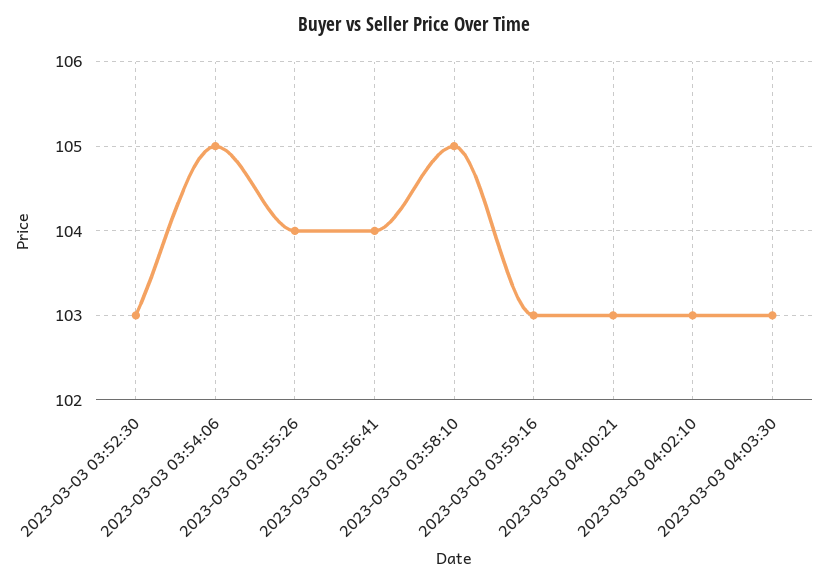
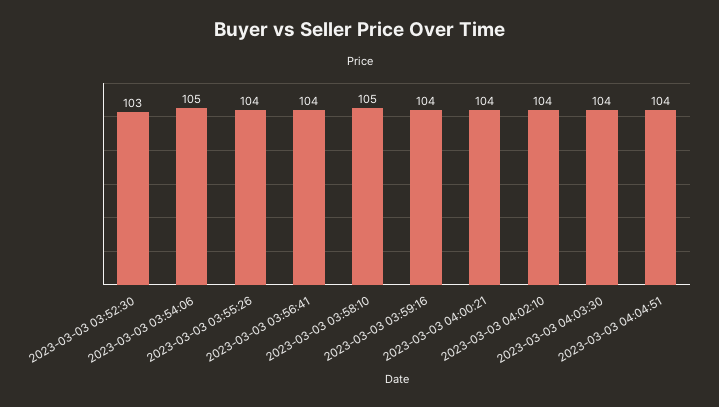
2023-03-03 03:59:16: 103 -> 104
2023-03-03 04:00:21: 103 -> 104
2023-03-03 04:02:10: 103 -> 104
2023-03-03 04:03:30: 103 -> 104
2023-03-03 04:04:51: none -> 104

